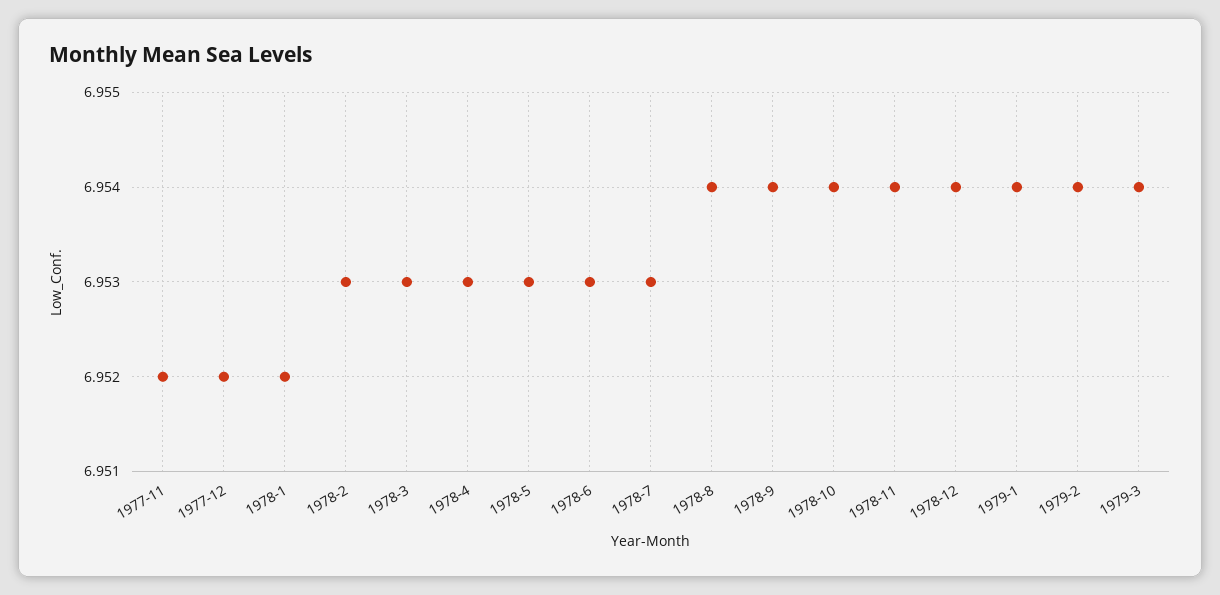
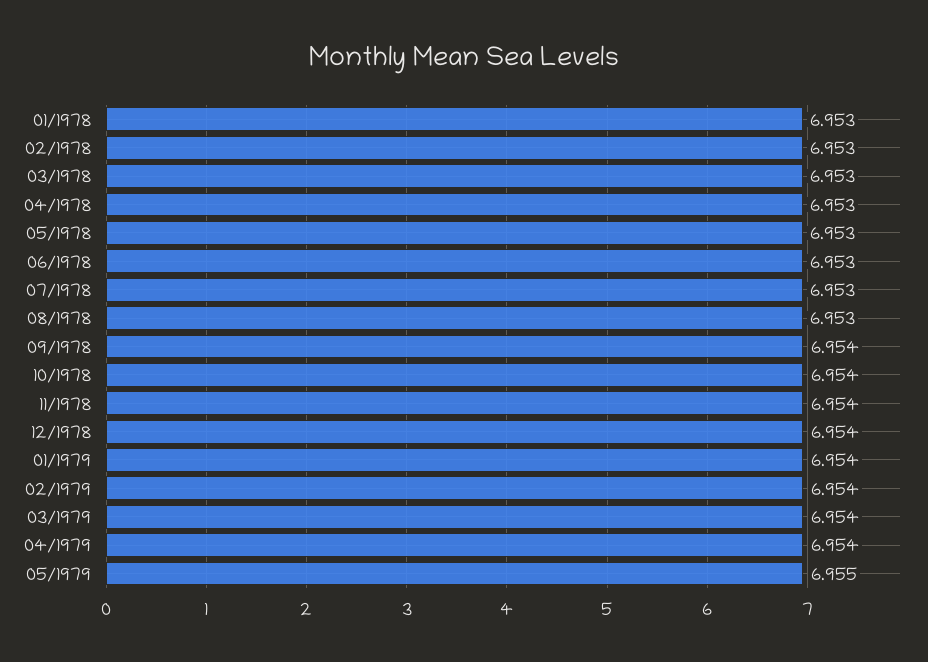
1977-11: 6.952 -> none
1977-12: 6.952 -> none
1978-1: 6.952 -> 6.953
1978-8: 6.954 -> 6.953
04/1979: none -> 6.954
05/1979: none -> 6.955

